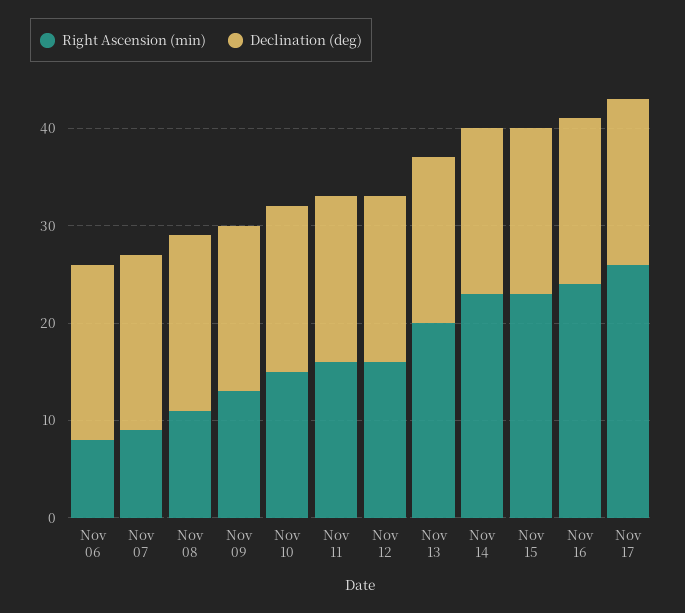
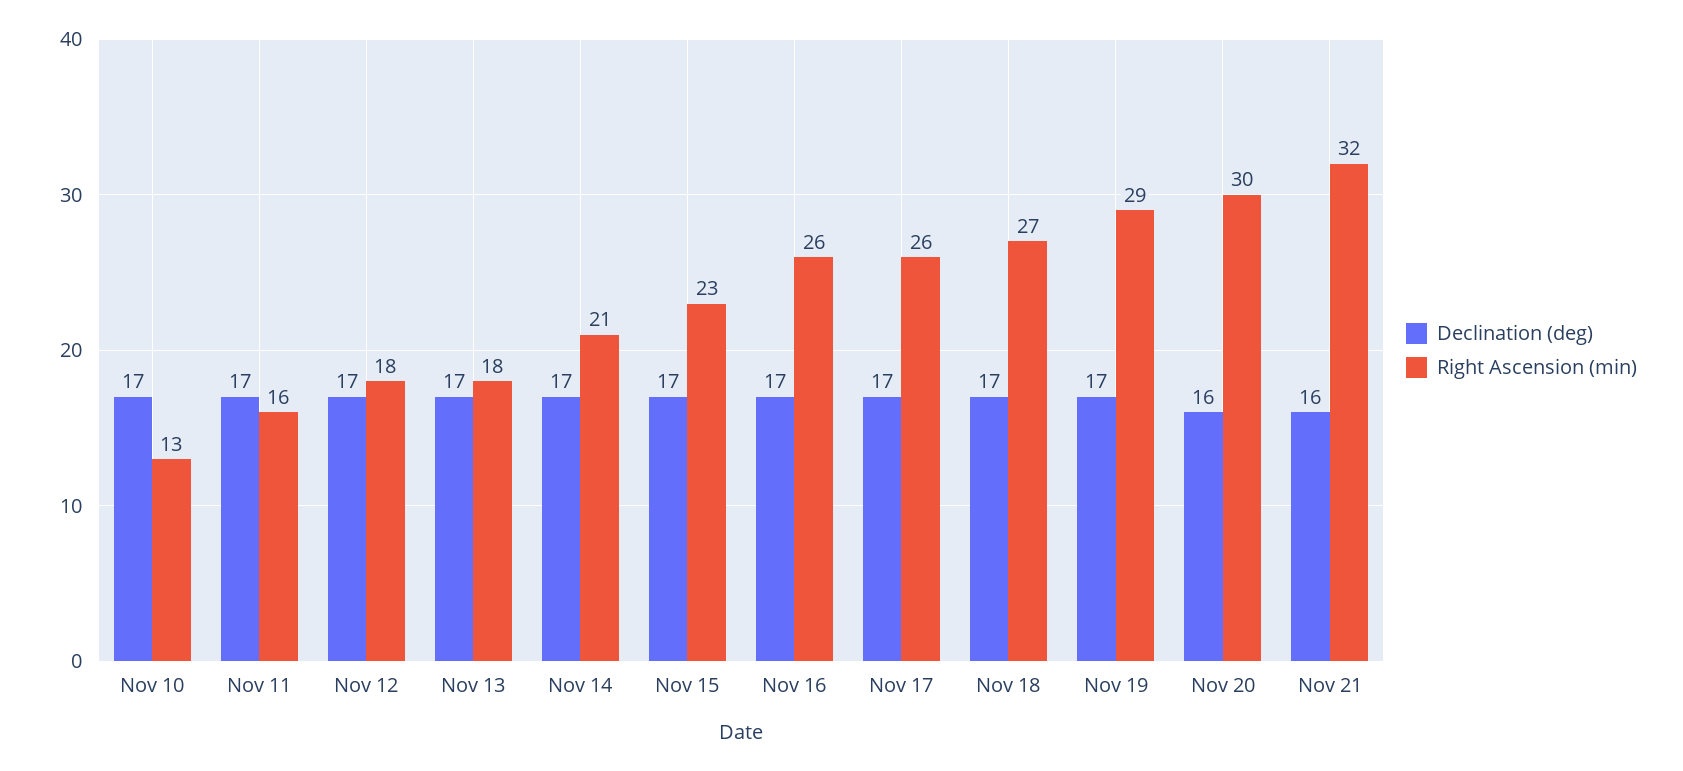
Right Ascension (min), Nov 06: 8 -> none
Declination (deg), Nov 06: 18 -> none
Right Ascension (min), Nov 07: 9 -> none
Declination (deg), Nov 07: 18 -> none
Right Ascension (min), Nov 08: 11 -> none
Declination (deg), Nov 08: 18 -> none
Right Ascension (min), Nov 09: 13 -> none
Declination (deg), Nov 09: 17 -> none
Right Ascension (min), Nov 10: 15 -> 13
Right Ascension (min), Nov 12: 16 -> 18
Right Ascension (min), Nov 13: 20 -> 18
Right Ascension (min), Nov 14: 23 -> 21
Right Ascension (min), Nov 16: 24 -> 26
Declination (deg), Nov 18: none -> 17
Right Ascension (min), Nov 18: none -> 27
Declination (deg), Nov 19: none -> 17
Right Ascension (min), Nov 19: none -> 29
Declination (deg), Nov 20: none -> 16
Right Ascension (min), Nov 20: none -> 30
Declination (deg), Nov 21: none -> 16
Right Ascension (min), Nov 21: none -> 32

